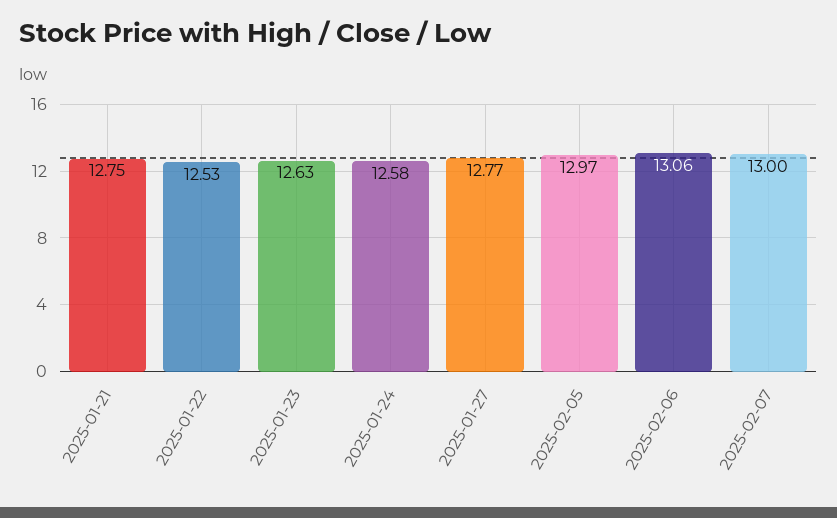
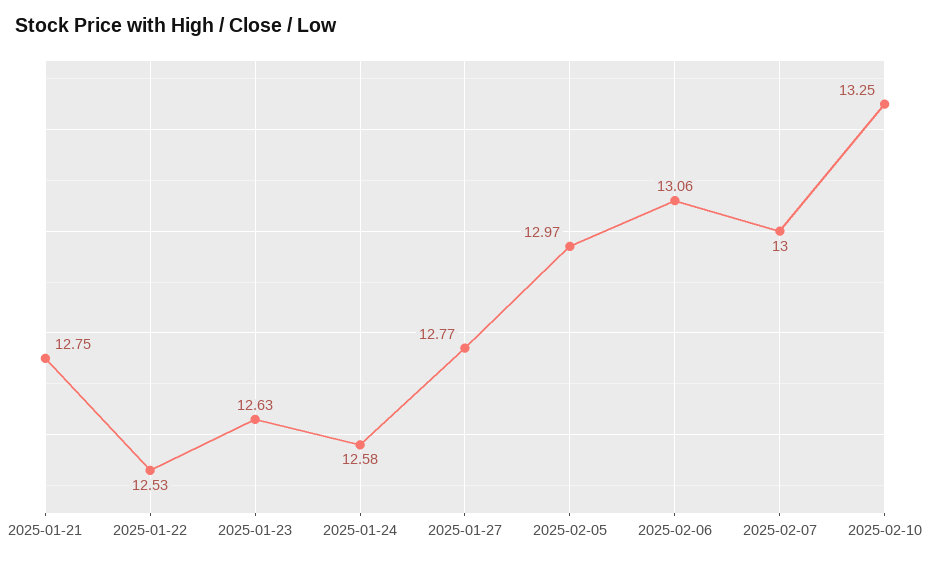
2025-02-10: none -> 13.25

